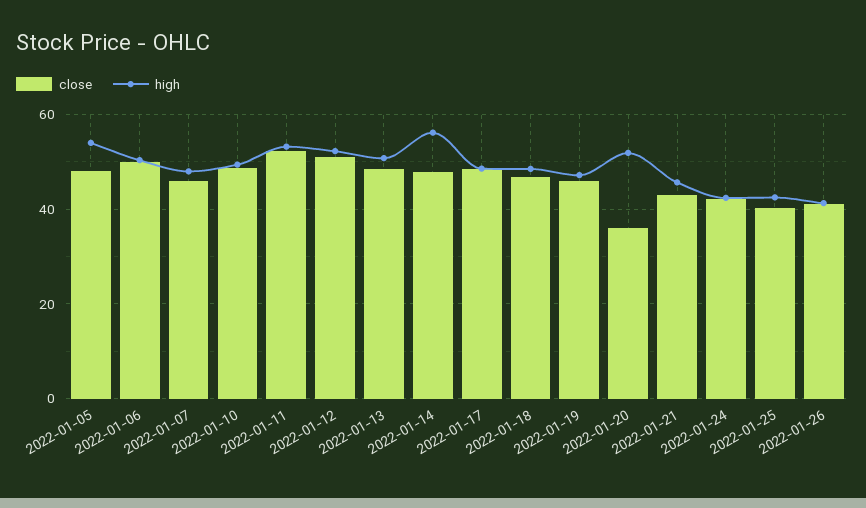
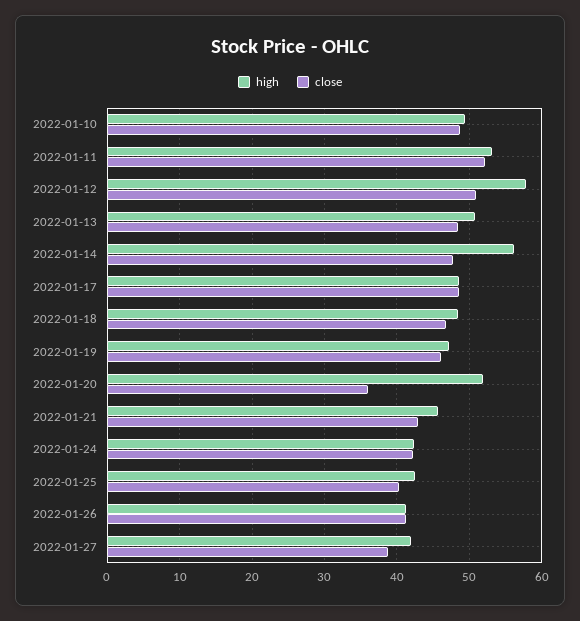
close, 2022-01-05: 48 -> none
high, 2022-01-05: 54 -> none
close, 2022-01-06: 50 -> none
high, 2022-01-06: 50 -> none
close, 2022-01-07: 46 -> none
high, 2022-01-07: 48 -> none
high, 2022-01-12: 52 -> 58
high, 2022-01-27: none -> 42
close, 2022-01-27: none -> 39

